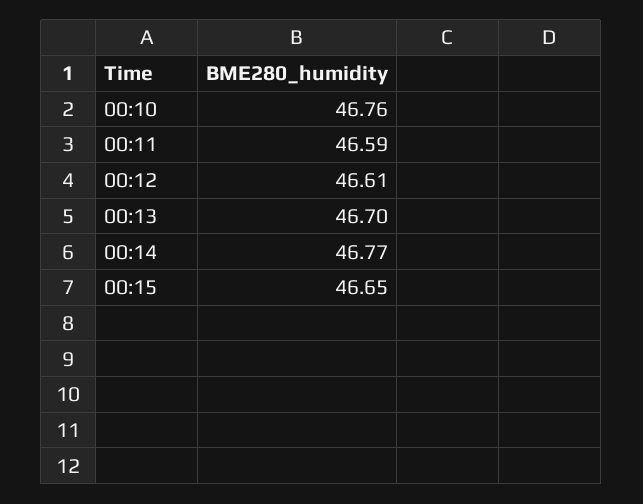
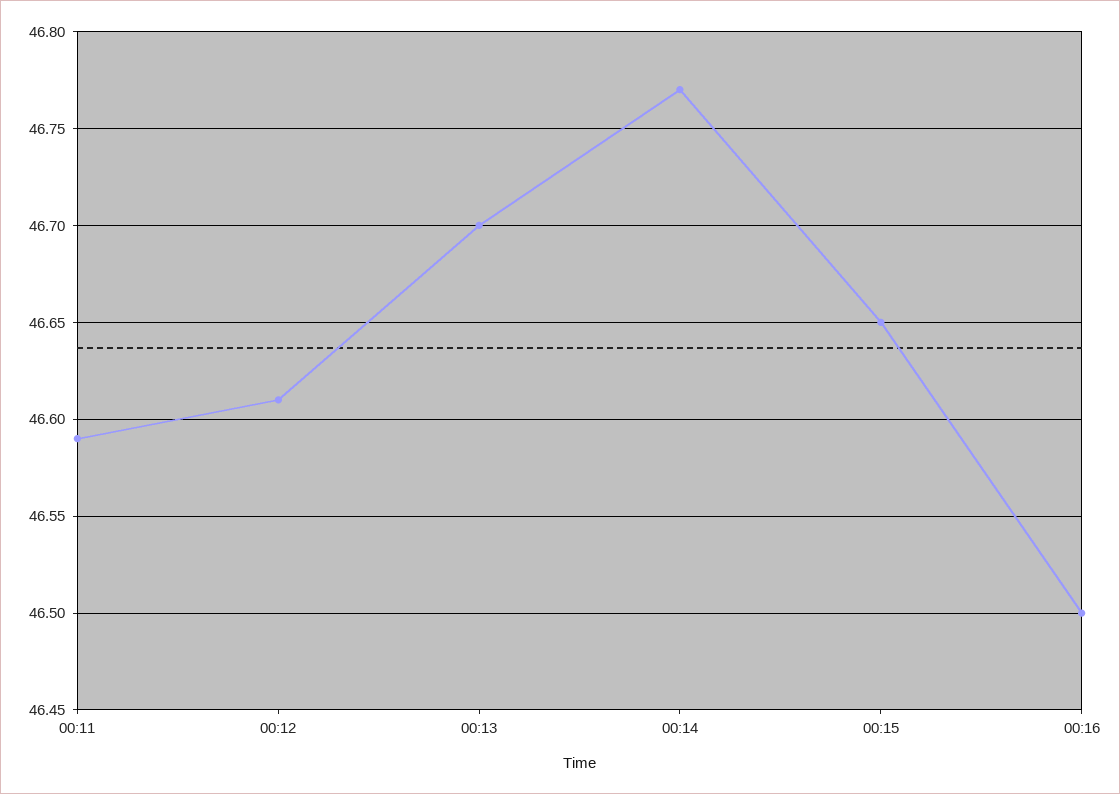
00:10: 46.76 -> none
00:16: none -> 46.5

